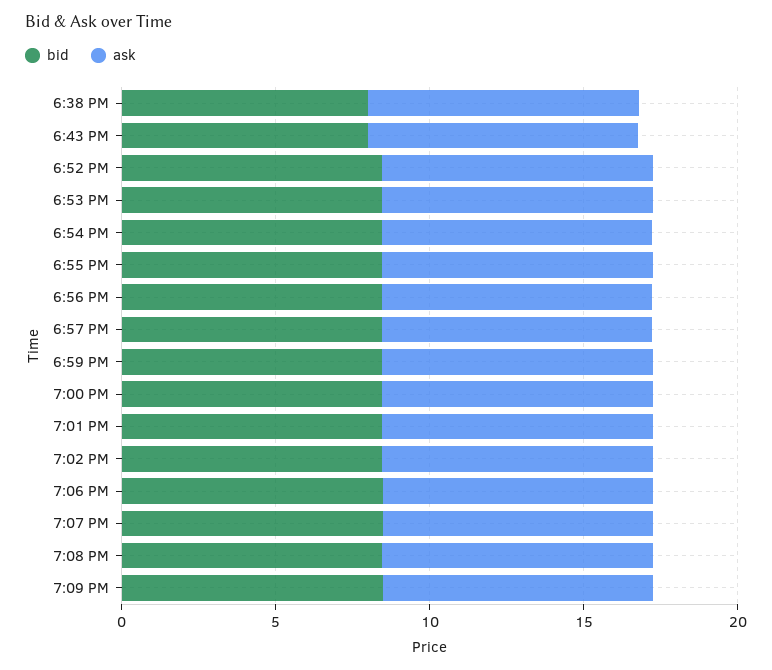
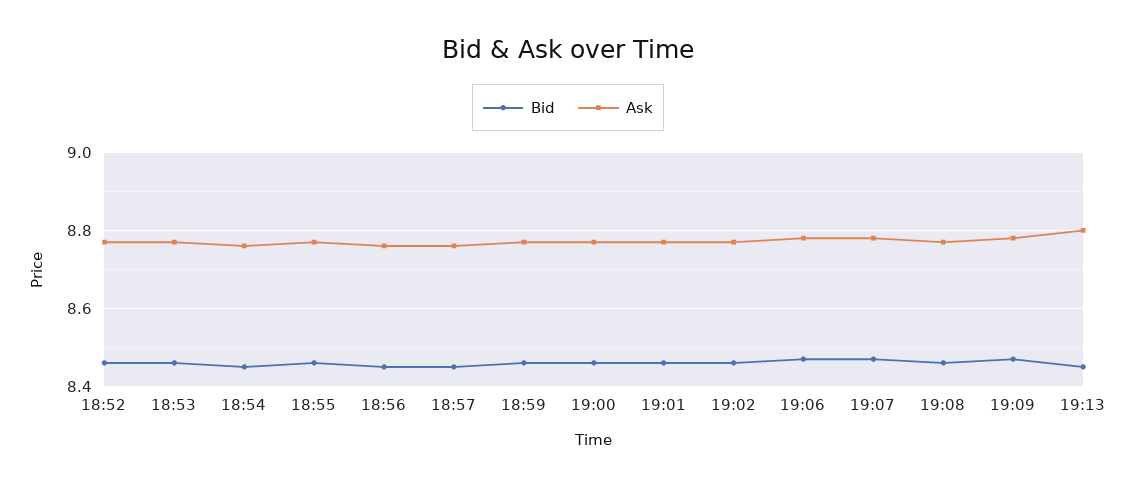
bid, 6:38 PM: 8 -> none
ask, 6:38 PM: 9 -> none
bid, 6:43 PM: 8 -> none
ask, 6:43 PM: 9 -> none
bid, 19:13: none -> 8.45
ask, 19:13: none -> 8.8

